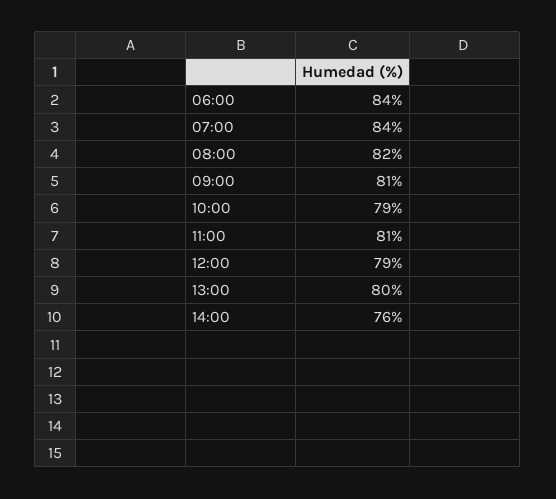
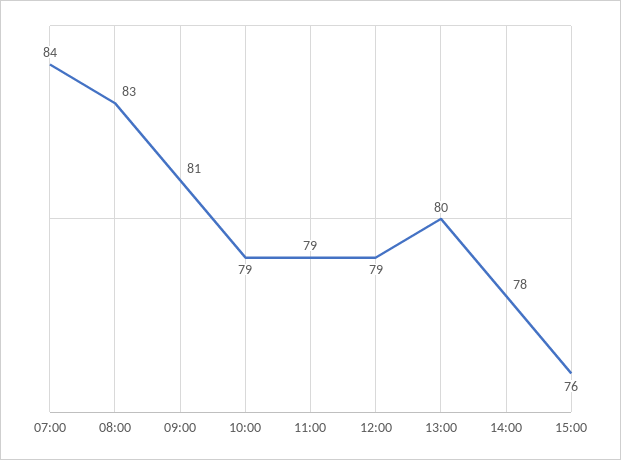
06:00: 84 -> none
08:00: 82 -> 83
11:00: 81 -> 79
14:00: 76 -> 78
15:00: none -> 76

